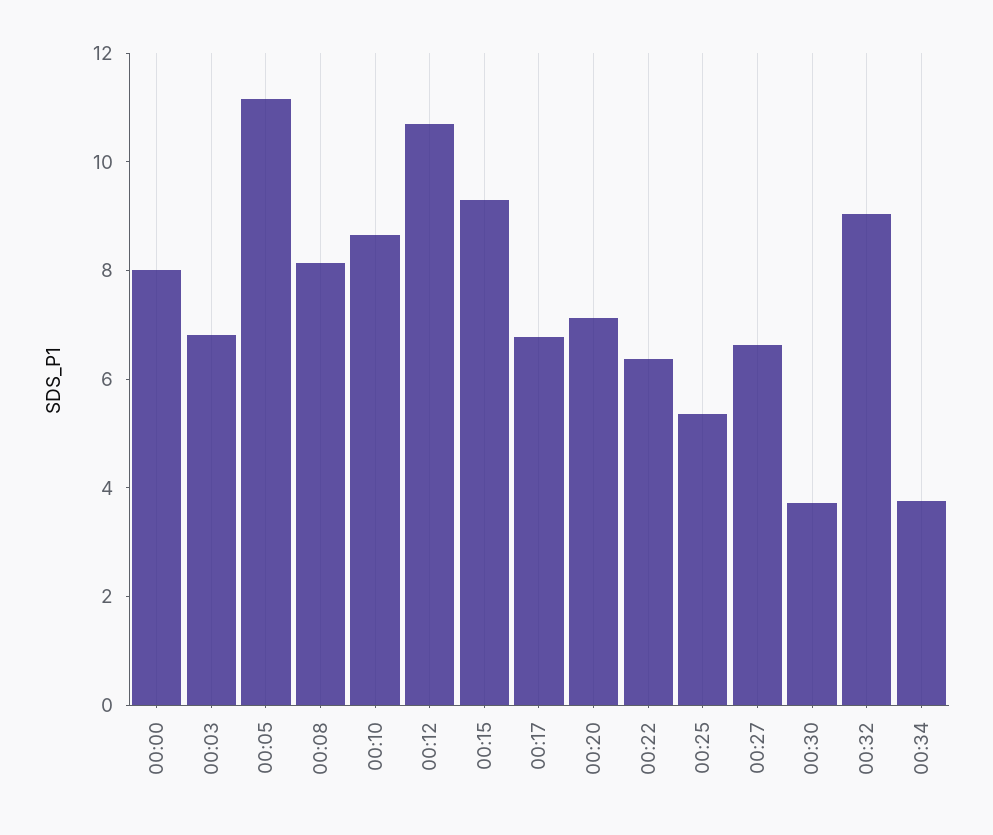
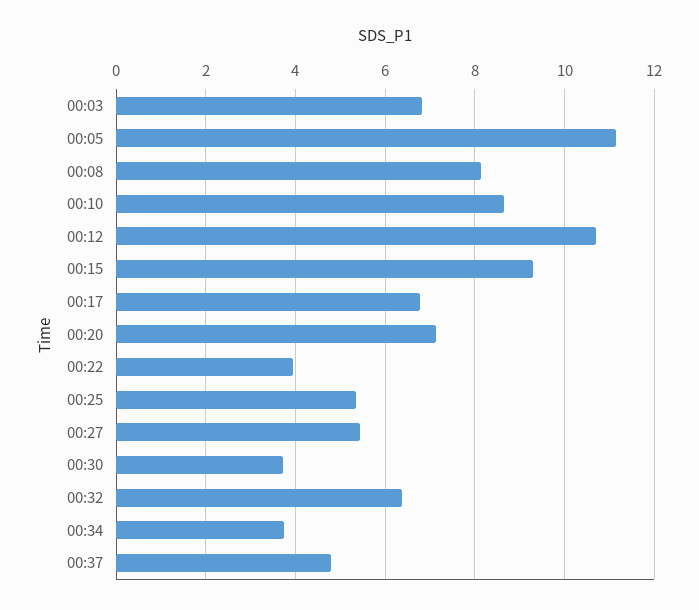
00:00: 8 -> none
00:22: 6.5 -> 4
00:27: 6.5 -> 5.4
00:32: 9 -> 6.4
00:37: none -> 4.8

